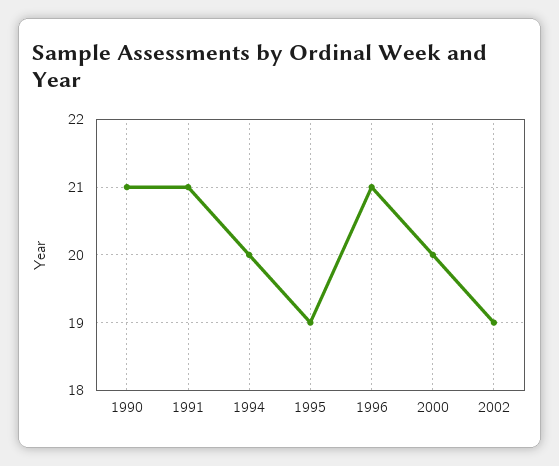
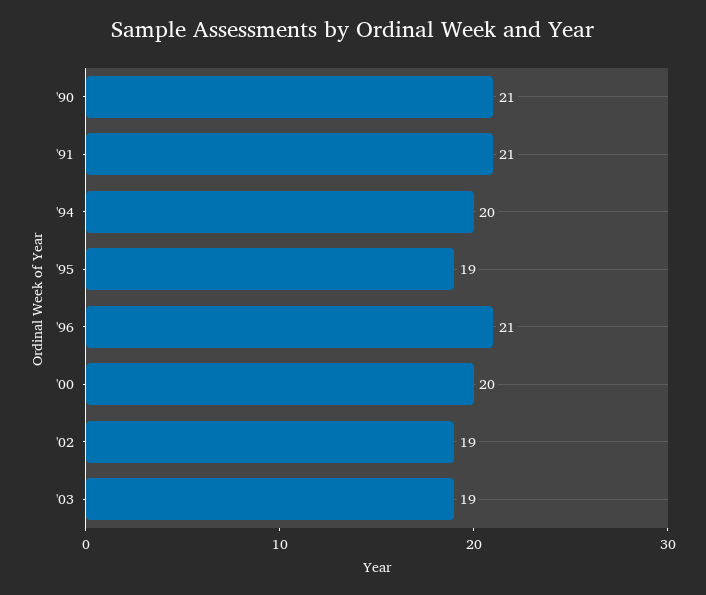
'03: none -> 19

